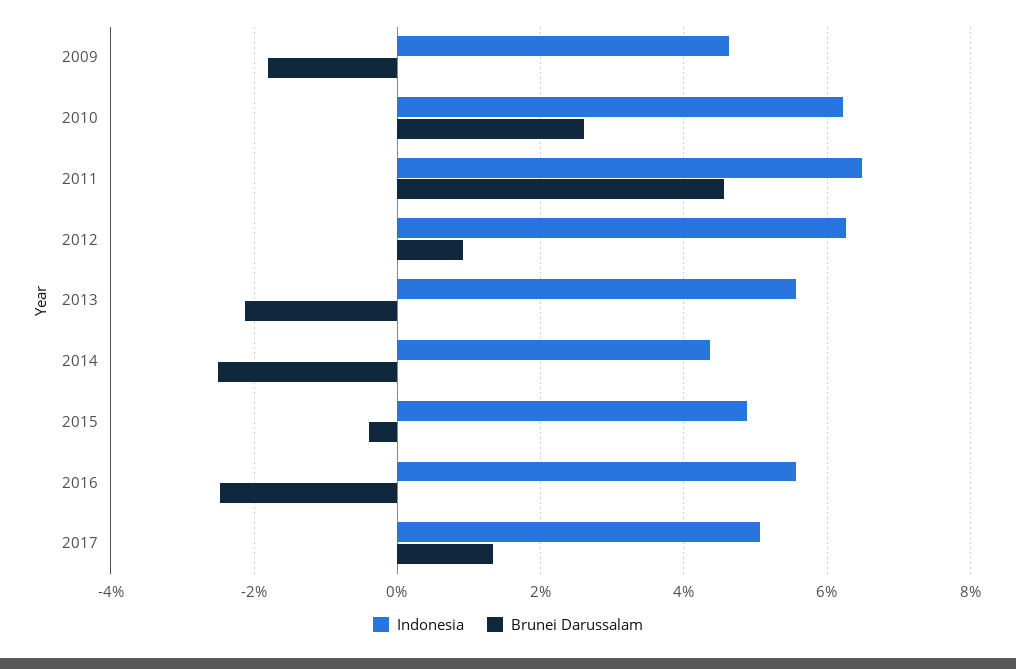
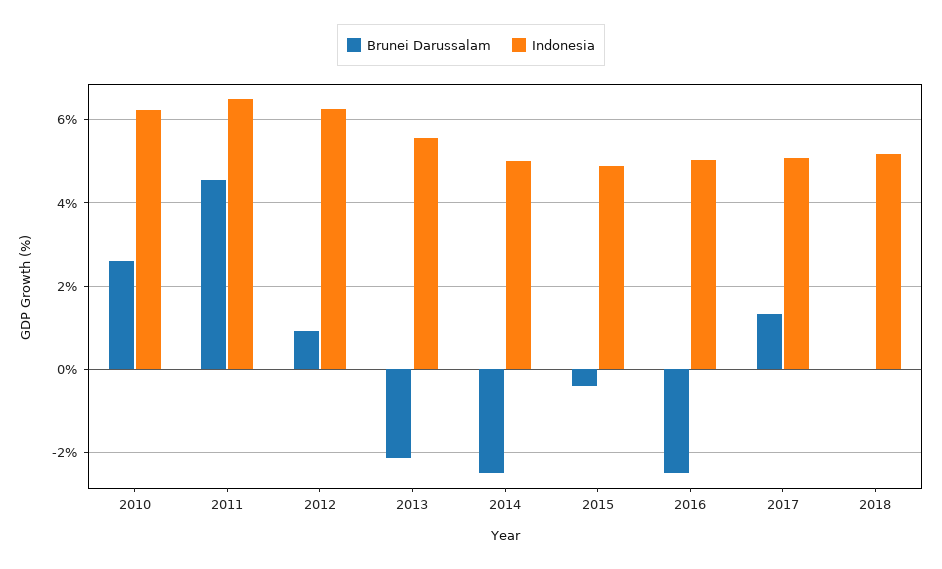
Indonesia, 2009: 4.6 -> none
Brunei Darussalam, 2009: -1.8 -> none
Indonesia, 2014: 4.4 -> 5
Indonesia, 2016: 5.6 -> 5
Brunei Darussalam, 2018: none -> 0
Indonesia, 2018: none -> 5.2

